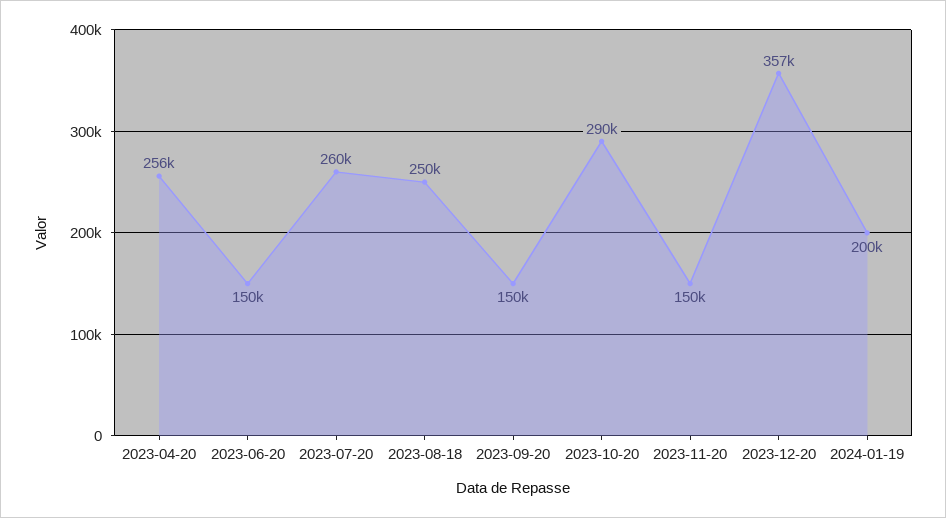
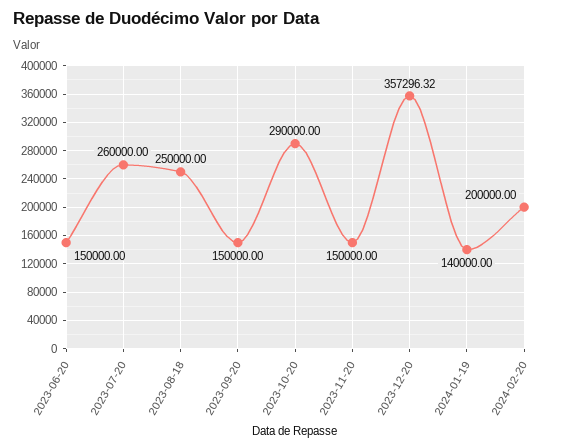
2023-04-20: 256000 -> none
2024-01-19: 200000 -> 140000
2024-02-20: none -> 200000

